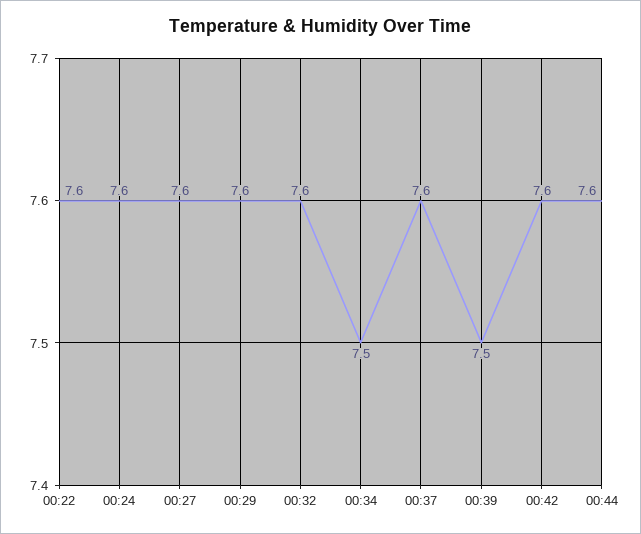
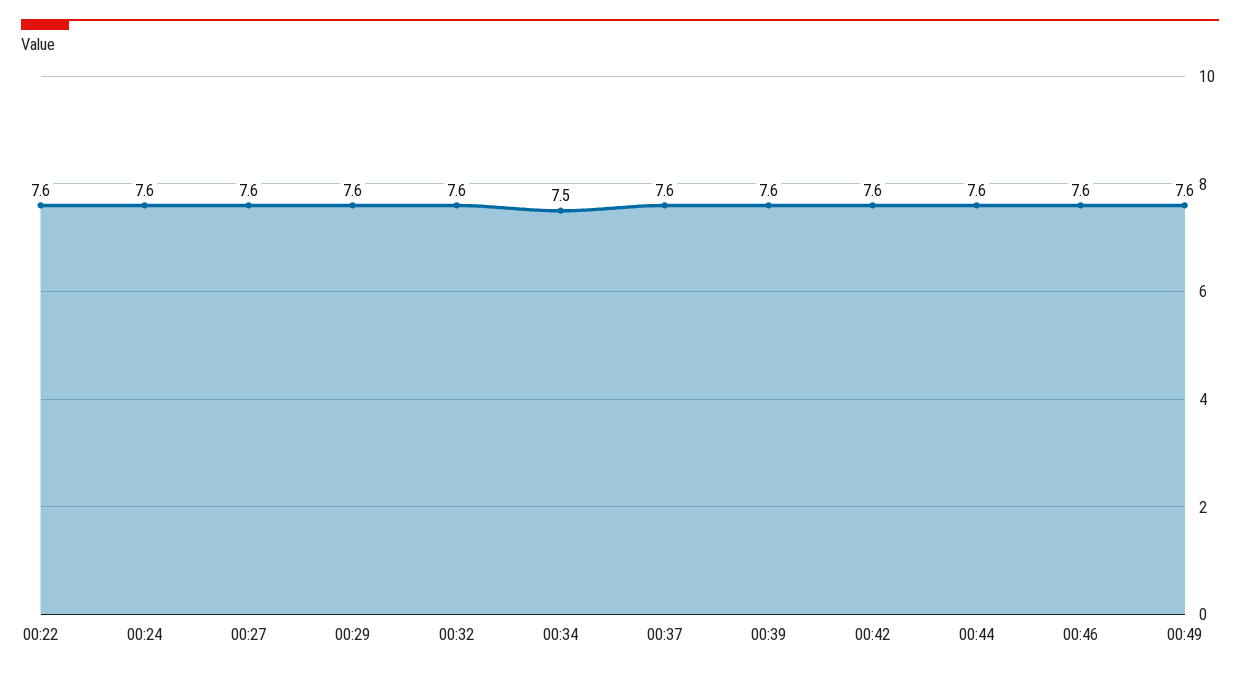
00:39: 7.5 -> 7.6
00:46: none -> 7.6
00:49: none -> 7.6

